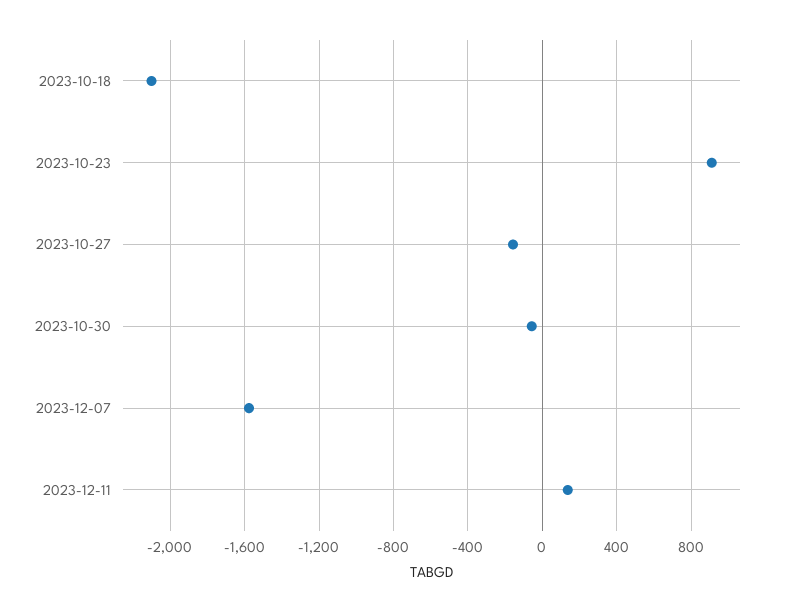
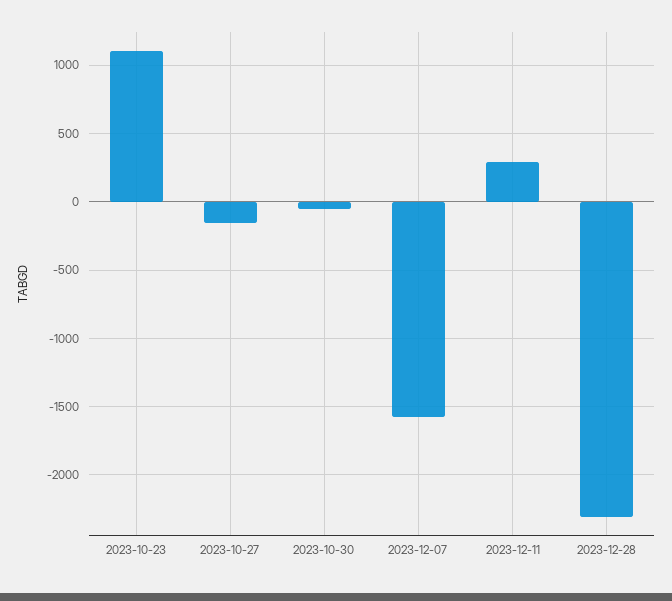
2023-10-18: -2100 -> none
2023-10-23: 900 -> 1100
2023-12-11: 150 -> 300
2023-12-28: none -> -2300

